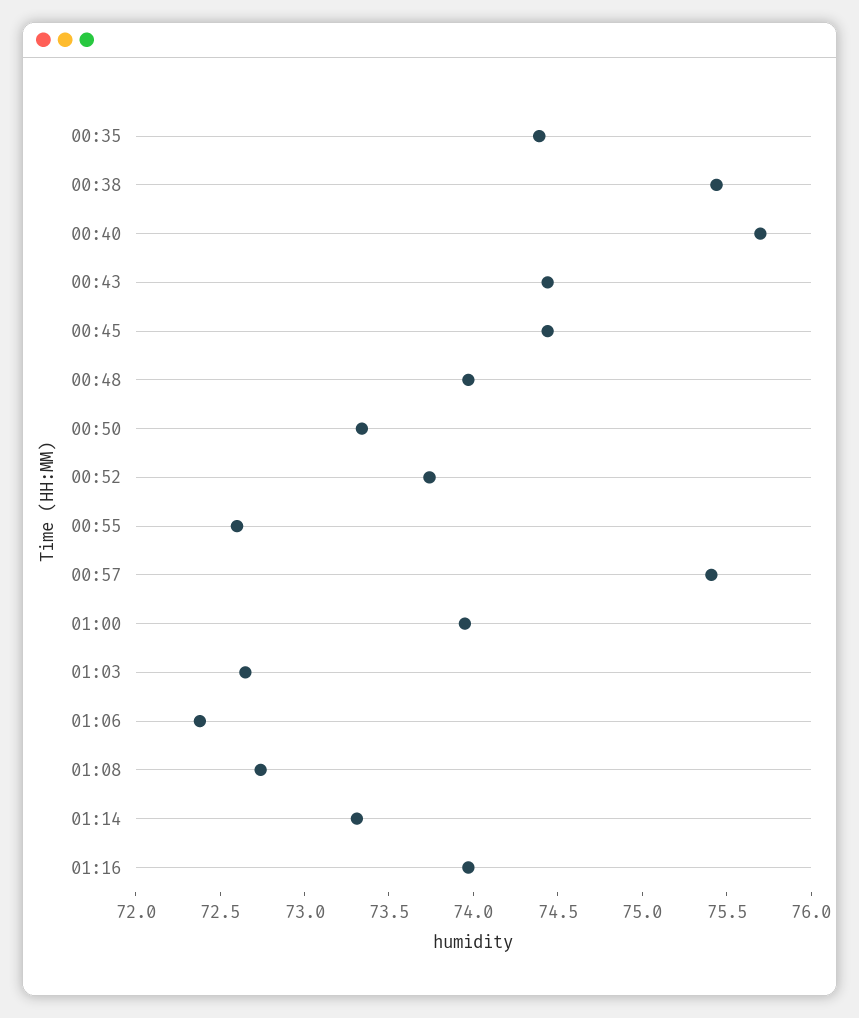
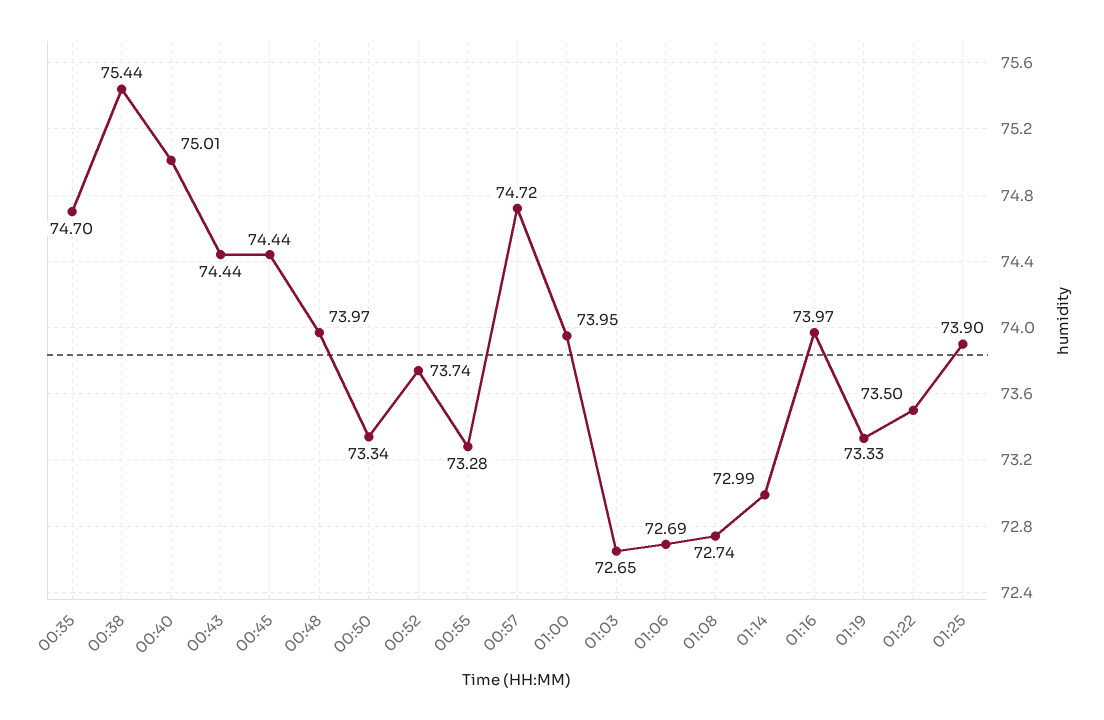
00:35: 74.4 -> 74.7
00:40: 75.7 -> 75.01
00:55: 72.6 -> 73.28
00:57: 75.4 -> 74.72
01:06: 72.4 -> 72.69
01:14: 73.3 -> 72.99
01:19: none -> 73.33
01:22: none -> 73.5
01:25: none -> 73.9

